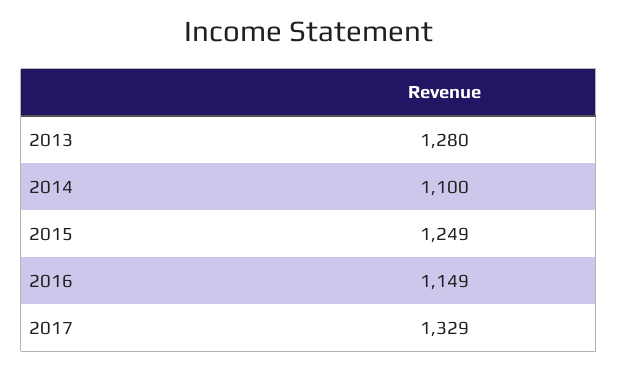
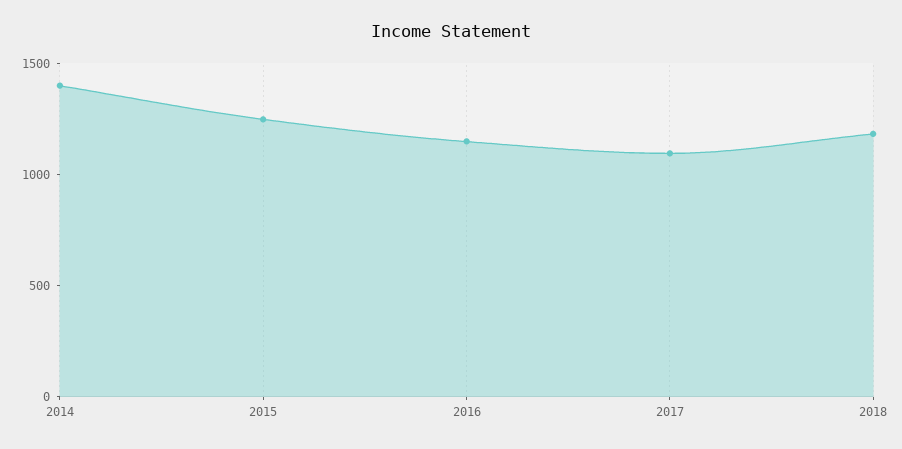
2013: 1280 -> none
2014: 1100 -> 1400
2017: 1329 -> 1100
2018: none -> 1200

